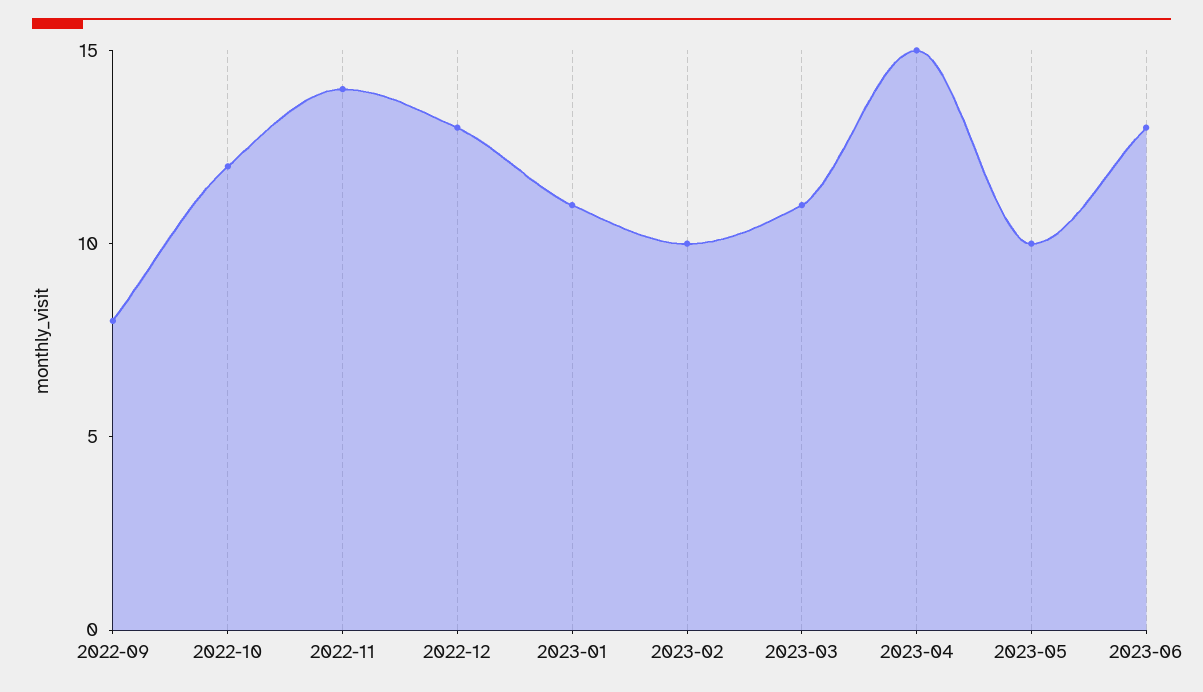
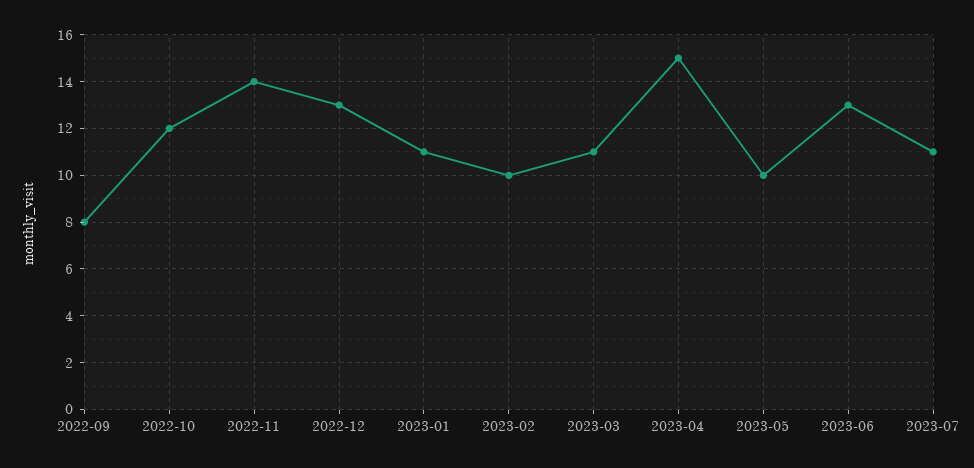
2023-07: none -> 11

